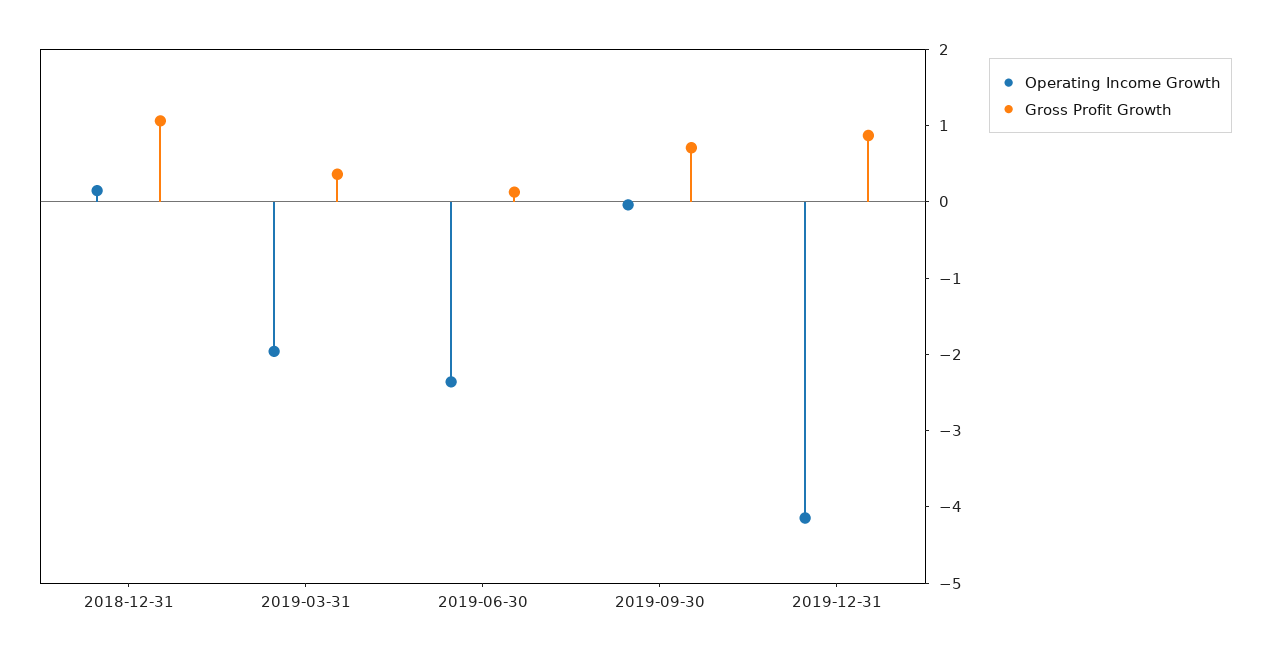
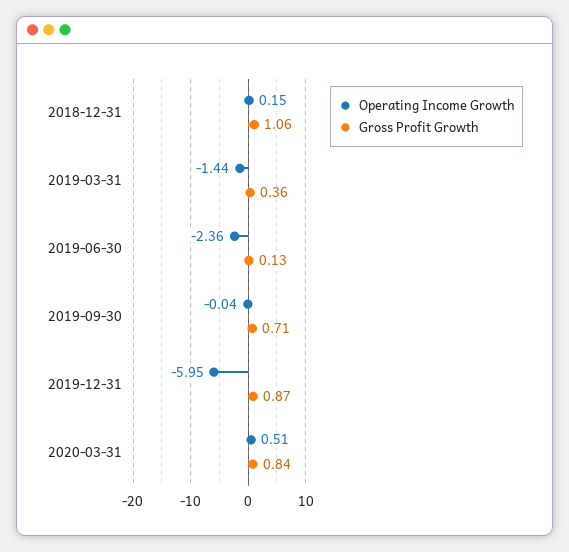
Operating Income Growth, 2019-03-31: -2 -> -1.44
Operating Income Growth, 2019-12-31: -4.2 -> -5.95
Operating Income Growth, 2020-03-31: none -> 0.51
Gross Profit Growth, 2020-03-31: none -> 0.84

